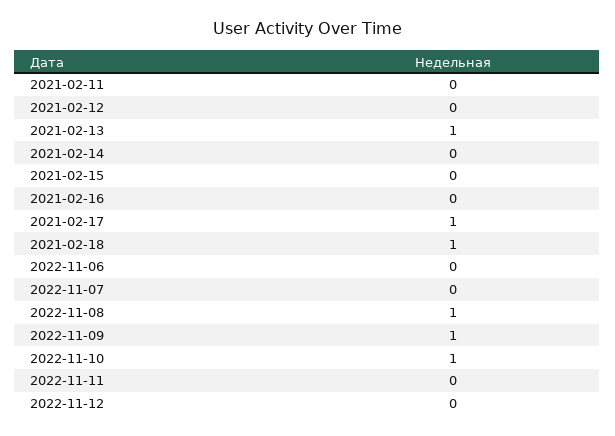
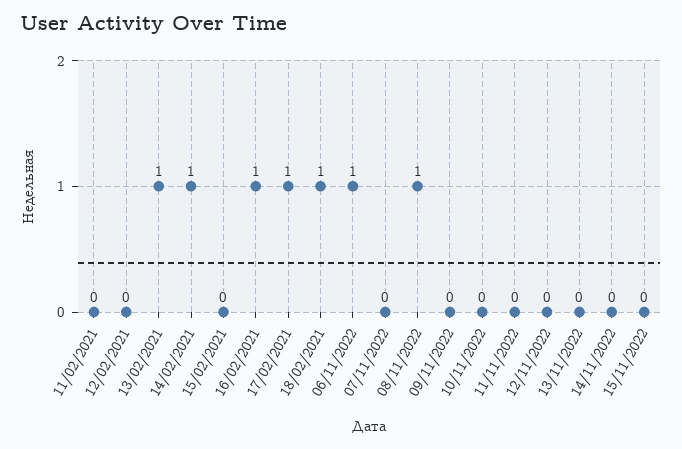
2021-02-14: 0 -> 1
2021-02-16: 0 -> 1
2022-11-06: 0 -> 1
2022-11-09: 1 -> 0
2022-11-10: 1 -> 0
13/11/2022: none -> 0
14/11/2022: none -> 0
15/11/2022: none -> 0

